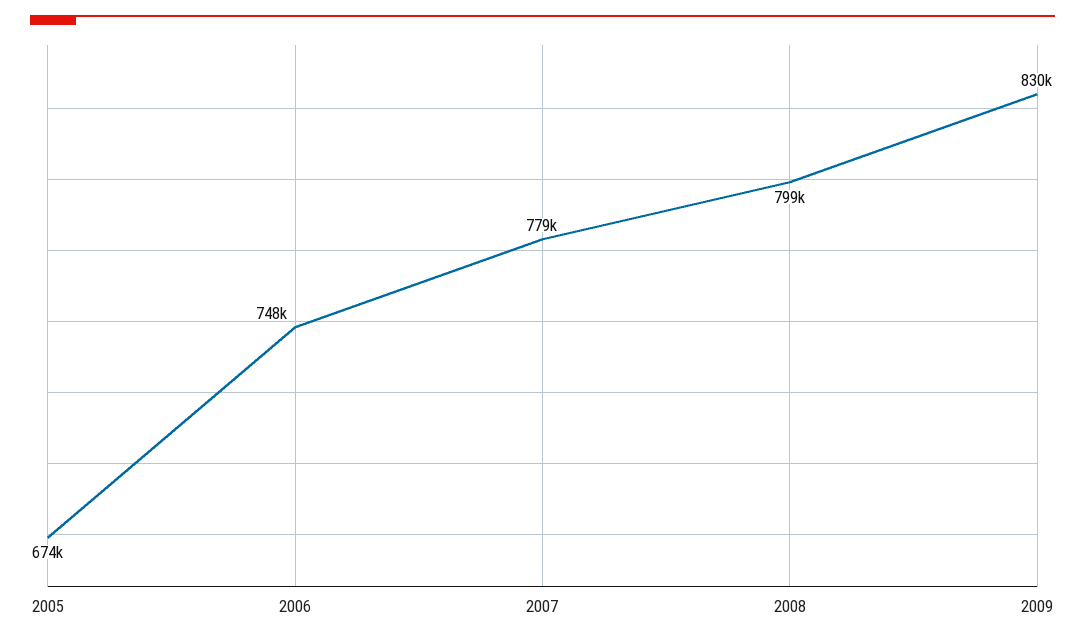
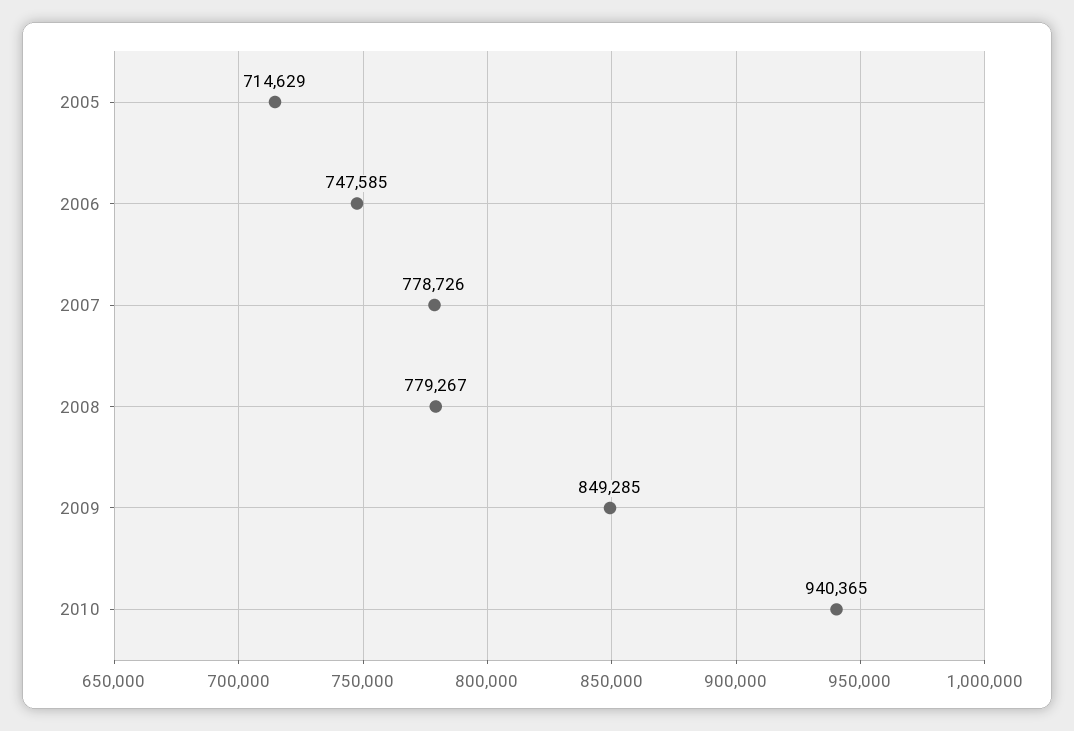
2005: 674000 -> 714629
2008: 799000 -> 779267
2009: 830000 -> 849285
2010: none -> 940365

